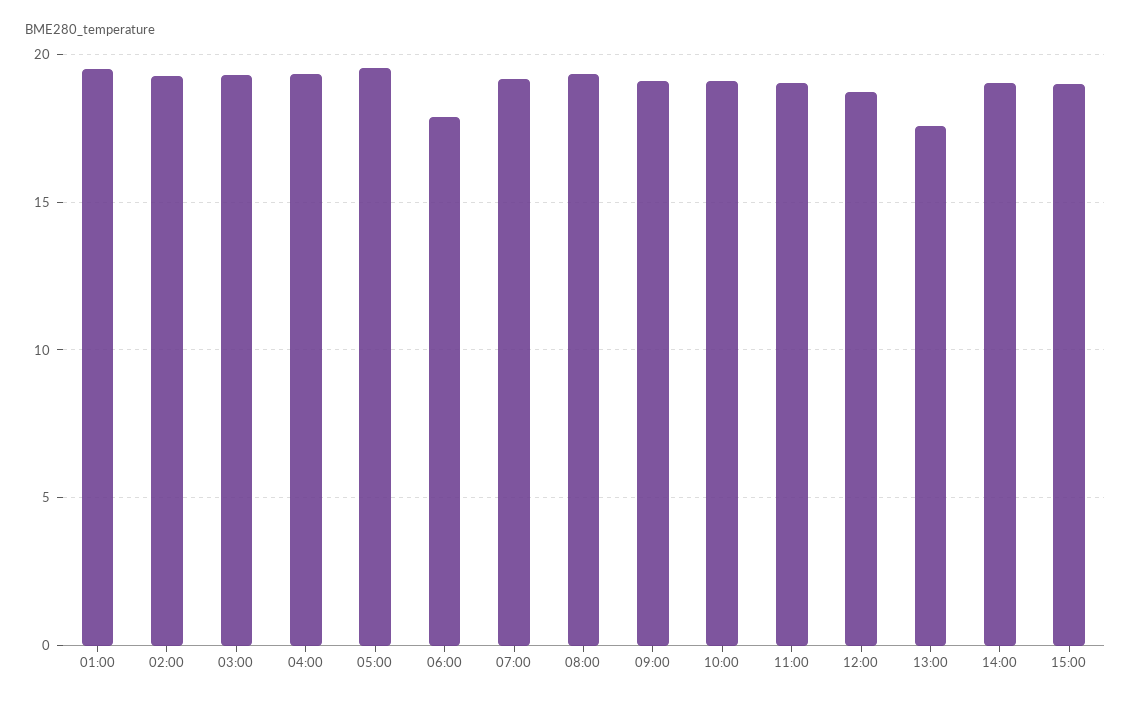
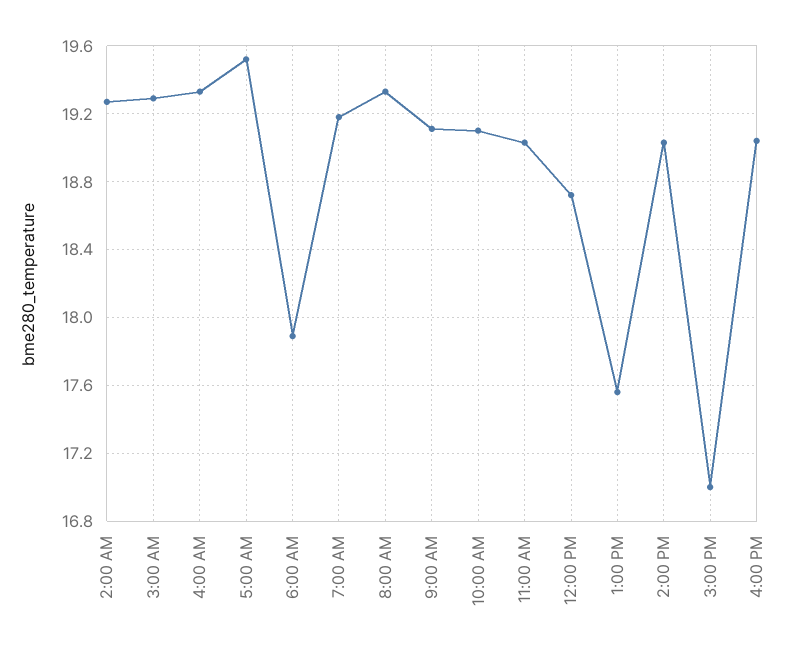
01:00: 19.5 -> none
15:00: 19 -> 17
4:00 PM: none -> 19.05

